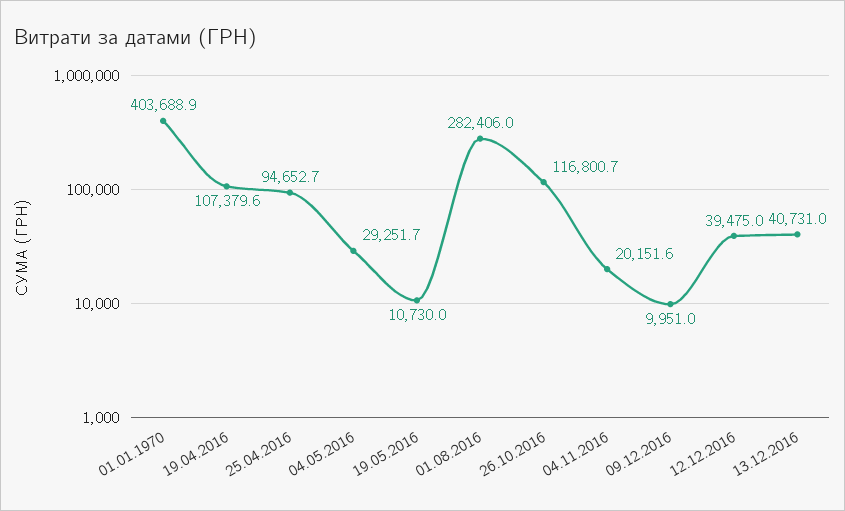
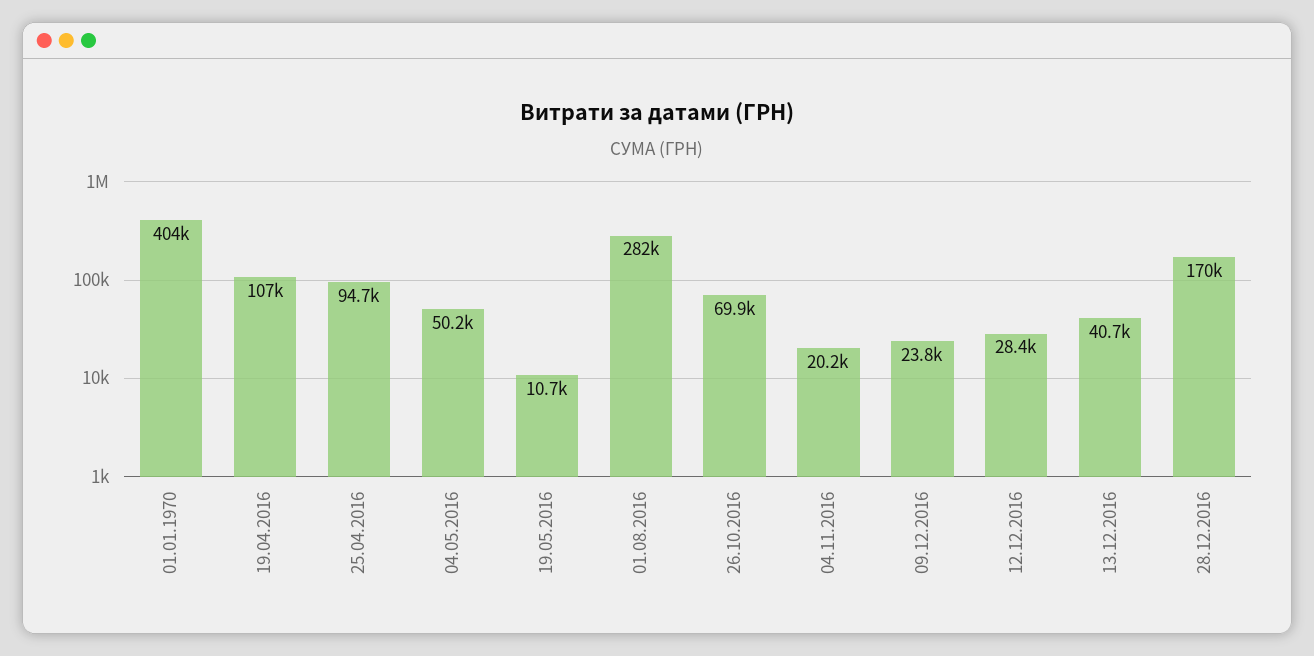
04.05.2016: 29251.7 -> 50200
26.10.2016: 116800.7 -> 69900
09.12.2016: 9951 -> 23800
12.12.2016: 39475 -> 28400
28.12.2016: none -> 170000

